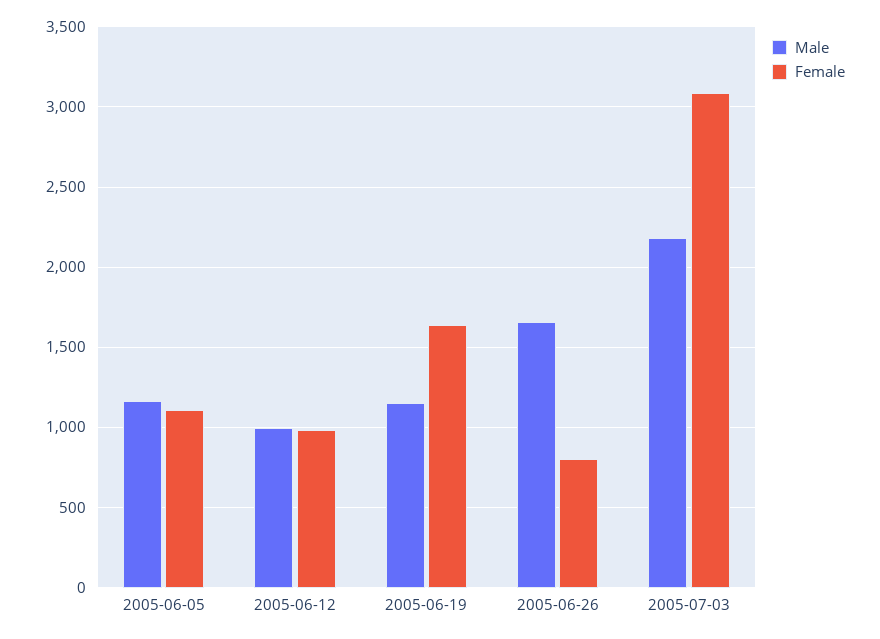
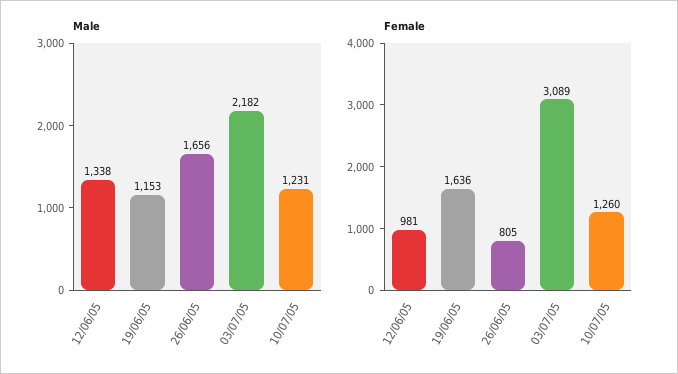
Male, 2005-06-05: 1150 -> none
Female, 2005-06-05: 1100 -> none
Male, 2005-06-12: 1000 -> 1338
Male, 10/07/05: none -> 1231
Female, 10/07/05: none -> 1260

